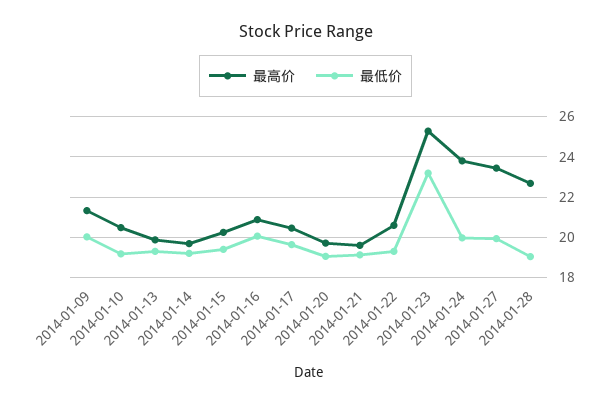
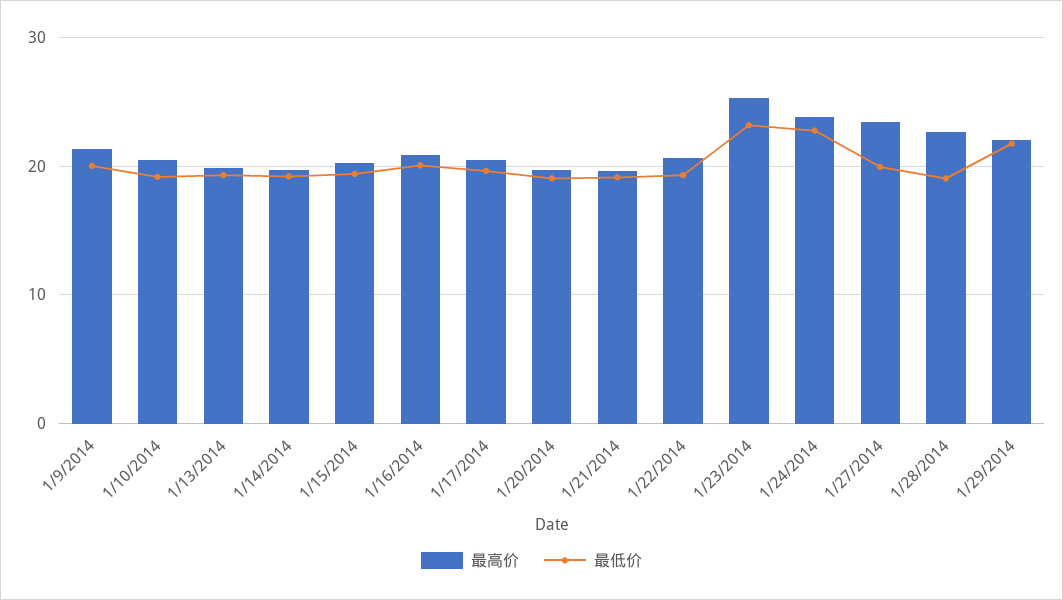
最低价, 2014-01-24: 20 -> 23
最高价, 1/29/2014: none -> 22
最低价, 1/29/2014: none -> 22

